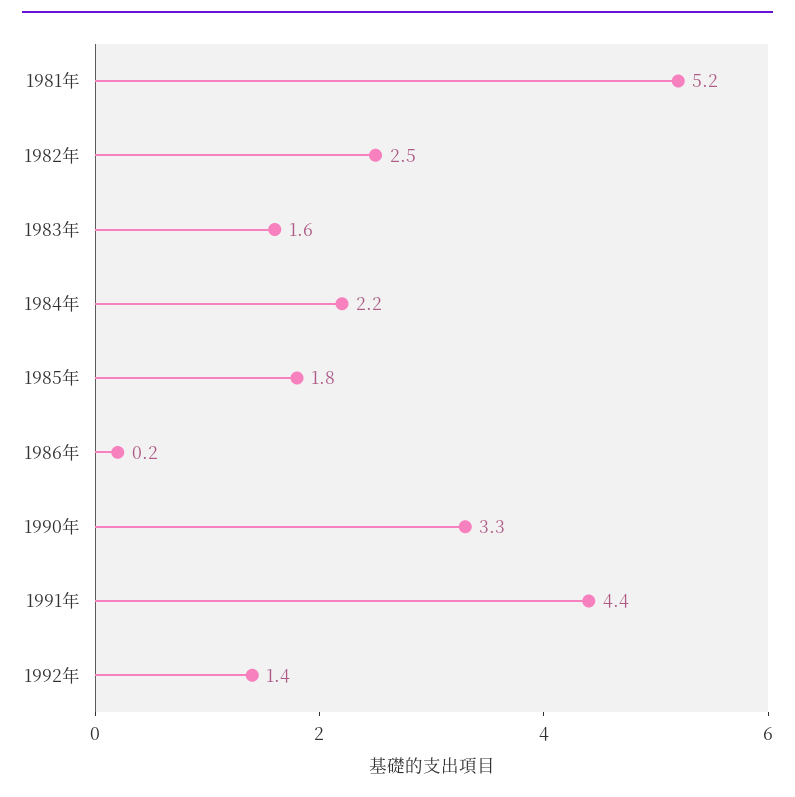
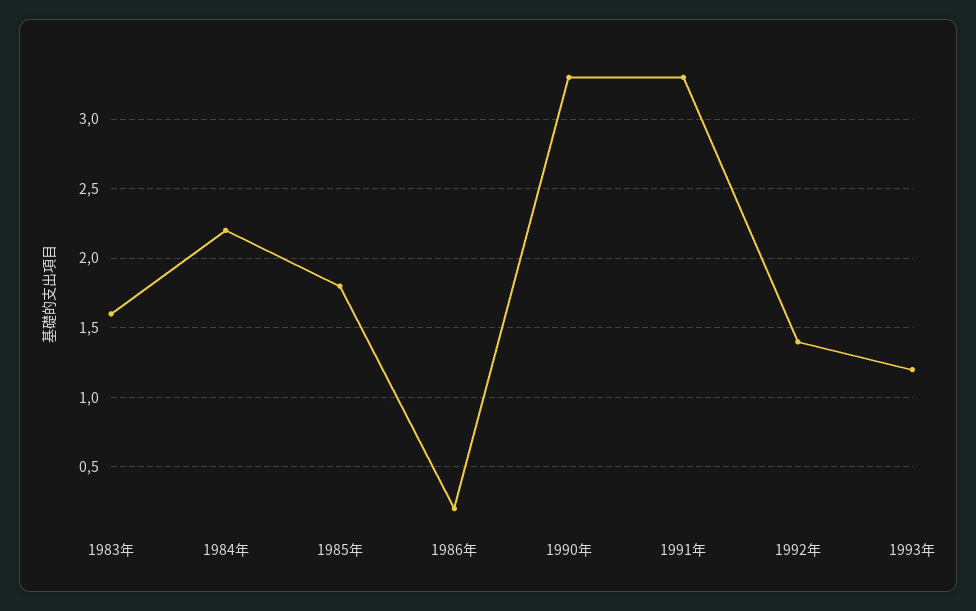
1981年: 5.2 -> none
1982年: 2.5 -> none
1991年: 4.4 -> 3.3
1993年: none -> 1.2

